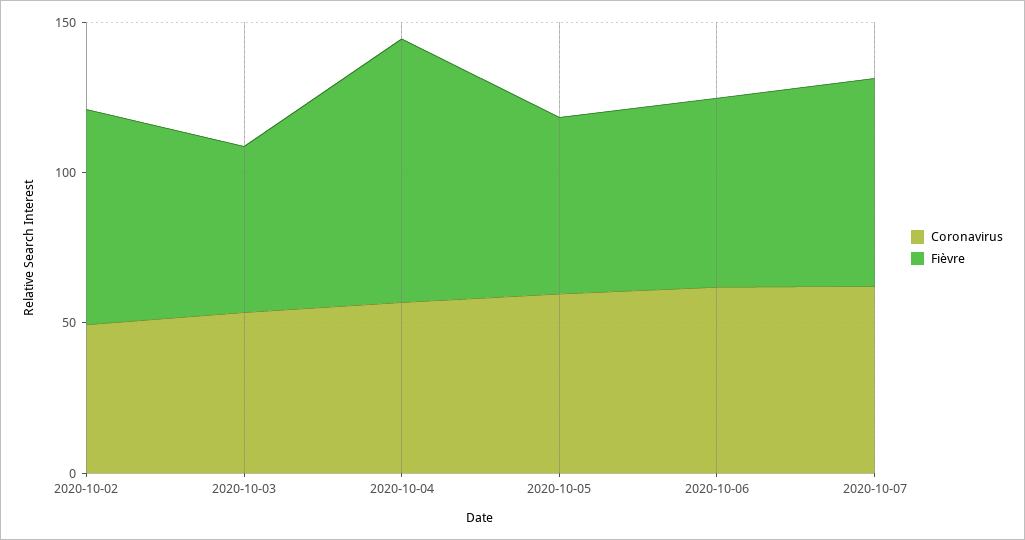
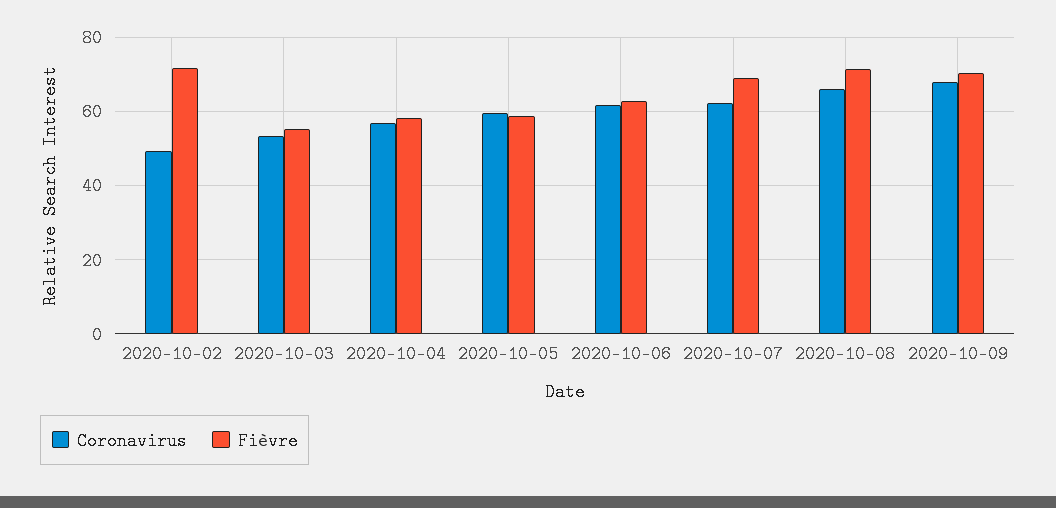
Fièvre, 2020-10-04: 90 -> 58
Coronavirus, 2020-10-08: none -> 66
Fièvre, 2020-10-08: none -> 72
Coronavirus, 2020-10-09: none -> 68
Fièvre, 2020-10-09: none -> 70

